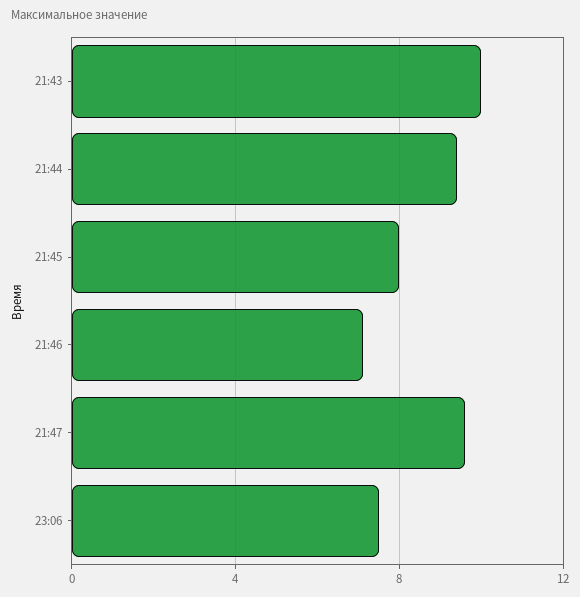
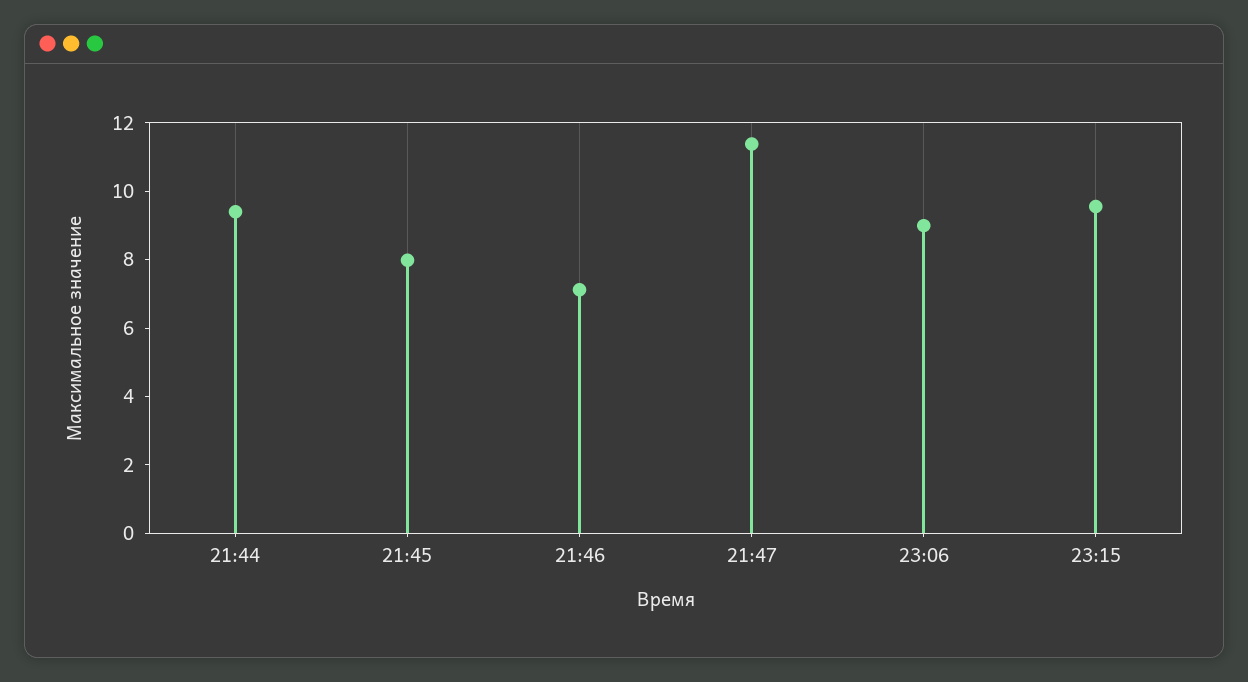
21:43: 10 -> none
21:47: 9.5 -> 11.5
23:06: 7.5 -> 9
23:15: none -> 9.5

